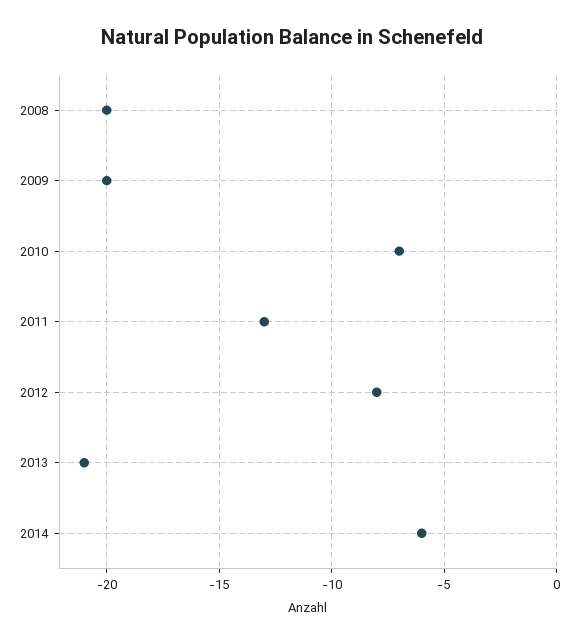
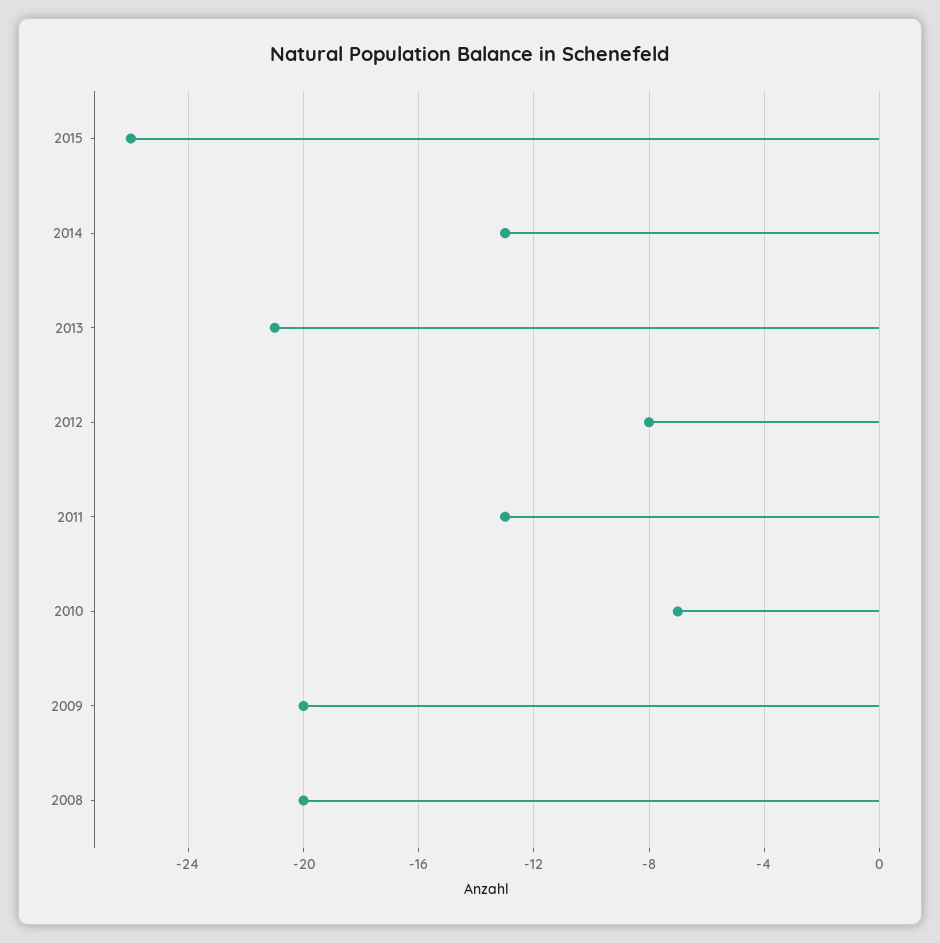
2014: -6 -> -13
2015: none -> -26

